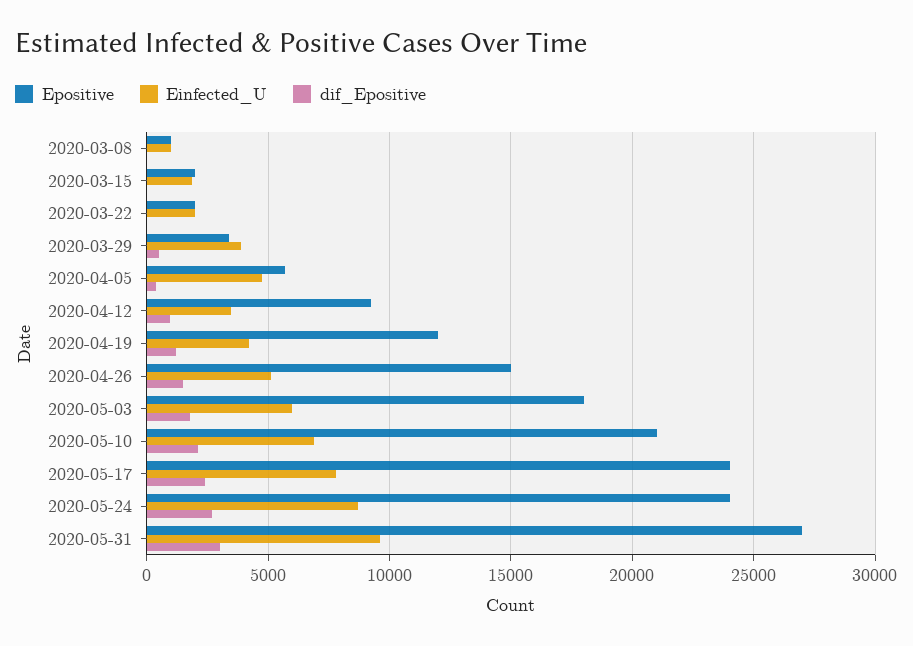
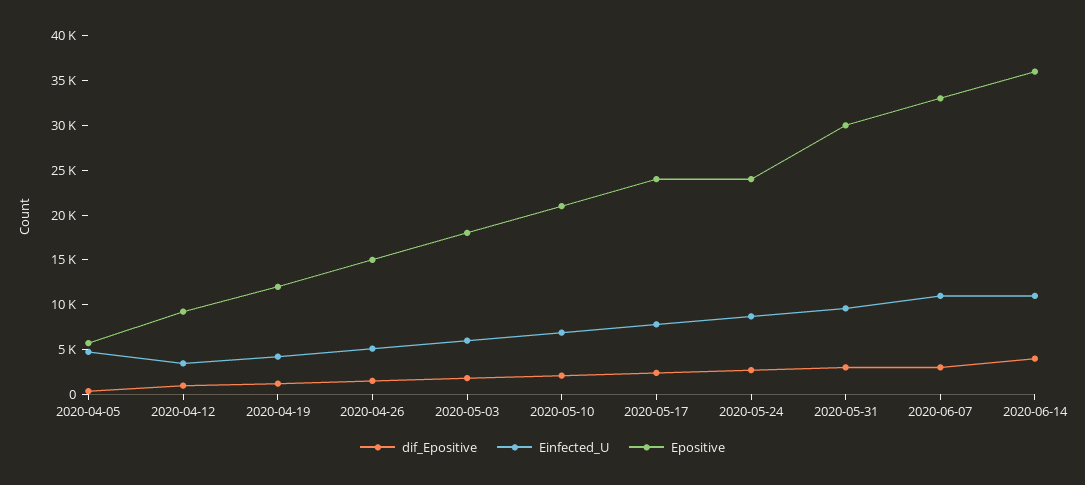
Epositive, 2020-03-08: 1000 -> none
Einfected_U, 2020-03-08: 1000 -> none
dif_Epositive, 2020-03-08: 0 -> none
Epositive, 2020-03-15: 2000 -> none
Einfected_U, 2020-03-15: 2000 -> none
dif_Epositive, 2020-03-15: 0 -> none
Epositive, 2020-03-22: 2000 -> none
Einfected_U, 2020-03-22: 2000 -> none
dif_Epositive, 2020-03-22: 0 -> none
Epositive, 2020-03-29: 3500 -> none
Einfected_U, 2020-03-29: 4000 -> none
dif_Epositive, 2020-03-29: 500 -> none
Epositive, 2020-05-31: 27000 -> 30000
dif_Epositive, 2020-06-07: none -> 3000
Einfected_U, 2020-06-07: none -> 11000
Epositive, 2020-06-07: none -> 33000
dif_Epositive, 2020-06-14: none -> 4000
Einfected_U, 2020-06-14: none -> 11000
Epositive, 2020-06-14: none -> 36000

